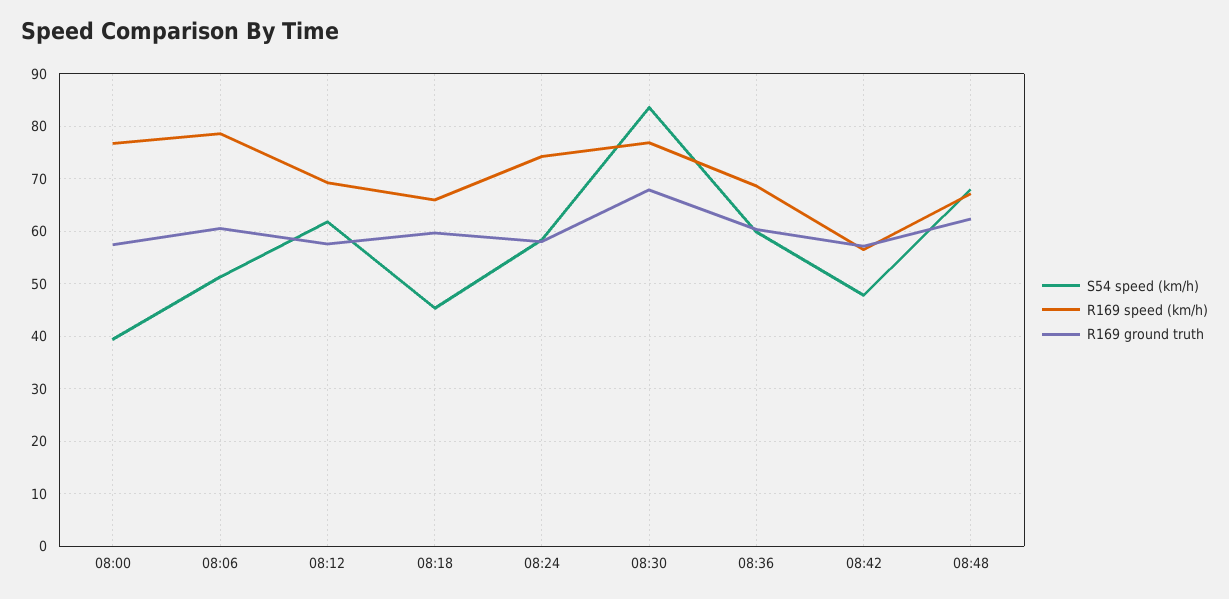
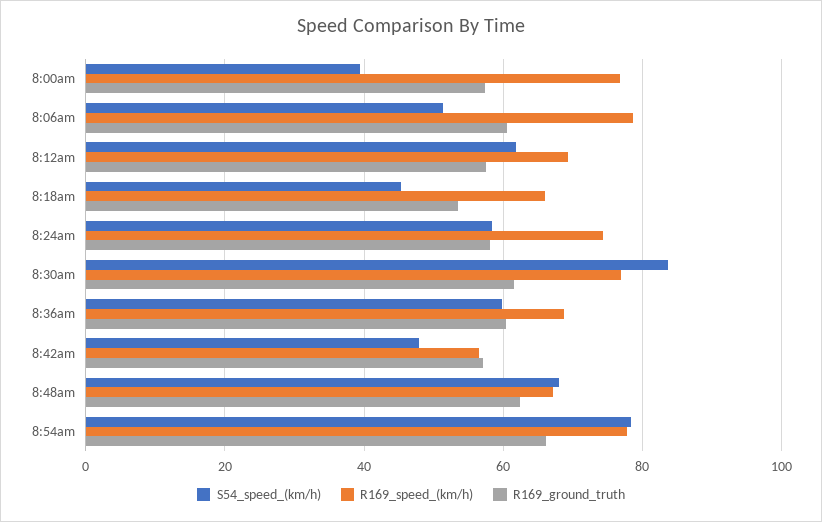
R169 ground truth, 08:18: 60 -> 54
R169 ground truth, 08:30: 68 -> 62
S54 speed (km/h), 8:54am: none -> 78
R169 speed (km/h), 8:54am: none -> 78
R169 ground truth, 8:54am: none -> 66

